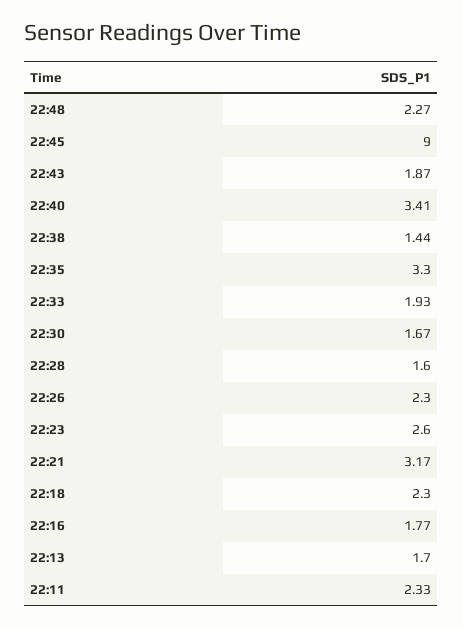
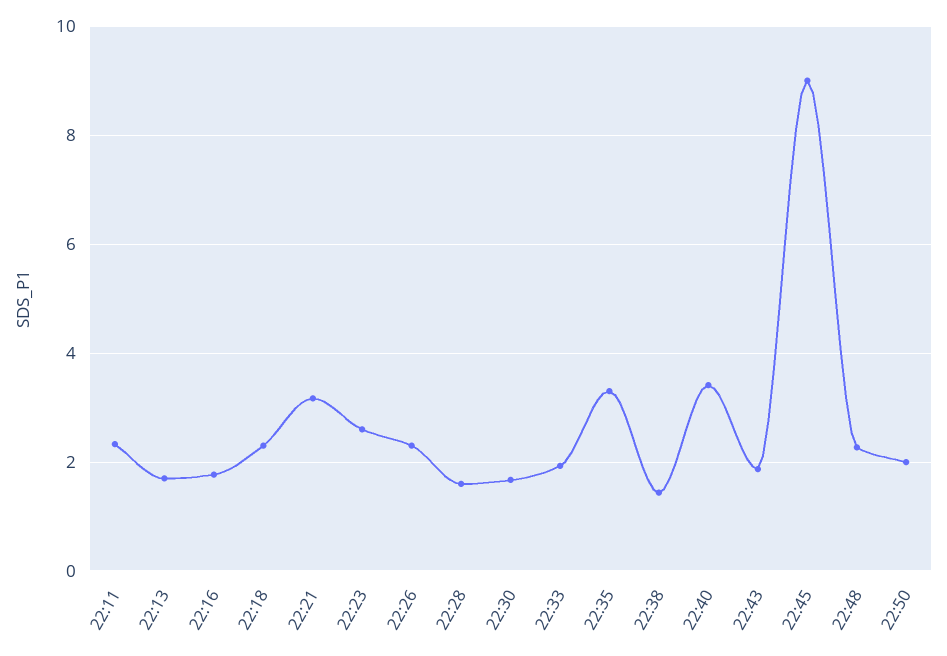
22:50: none -> 2

